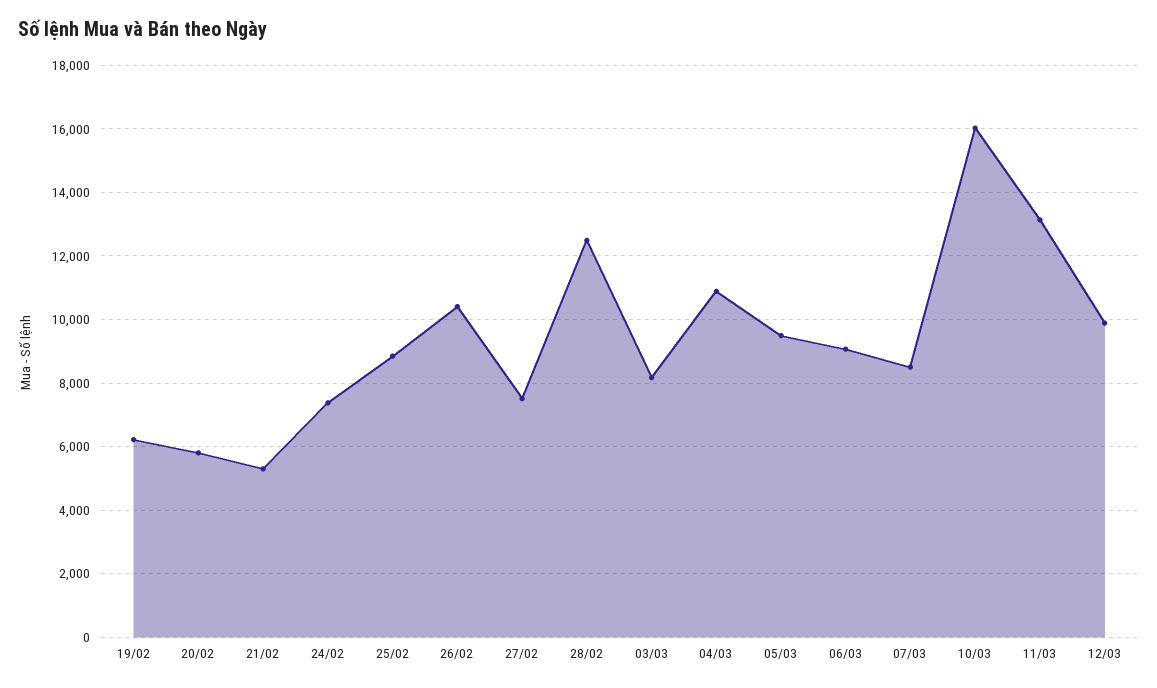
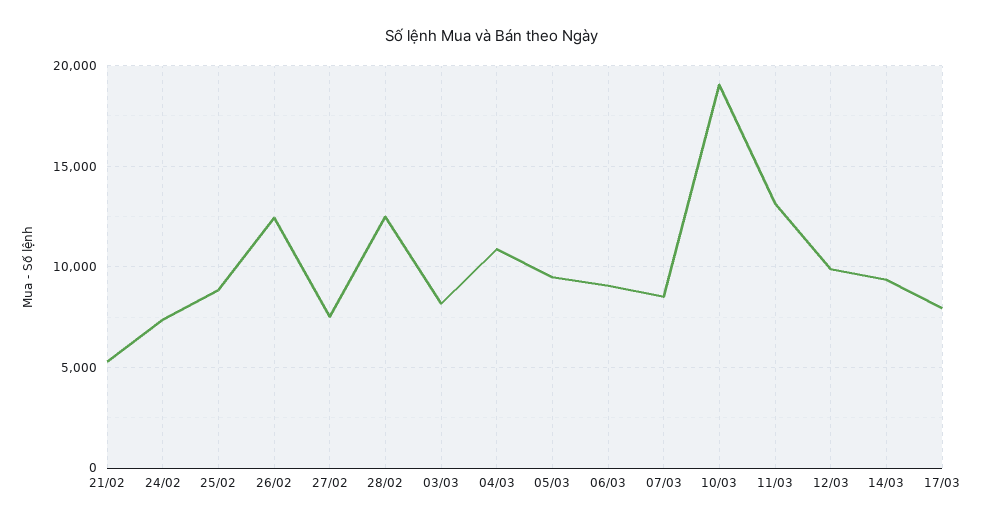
19/02: 6200 -> none
20/02: 5800 -> none
26/02: 10400 -> 12500
10/03: 16000 -> 19000
14/03: none -> 9500
17/03: none -> 8000

